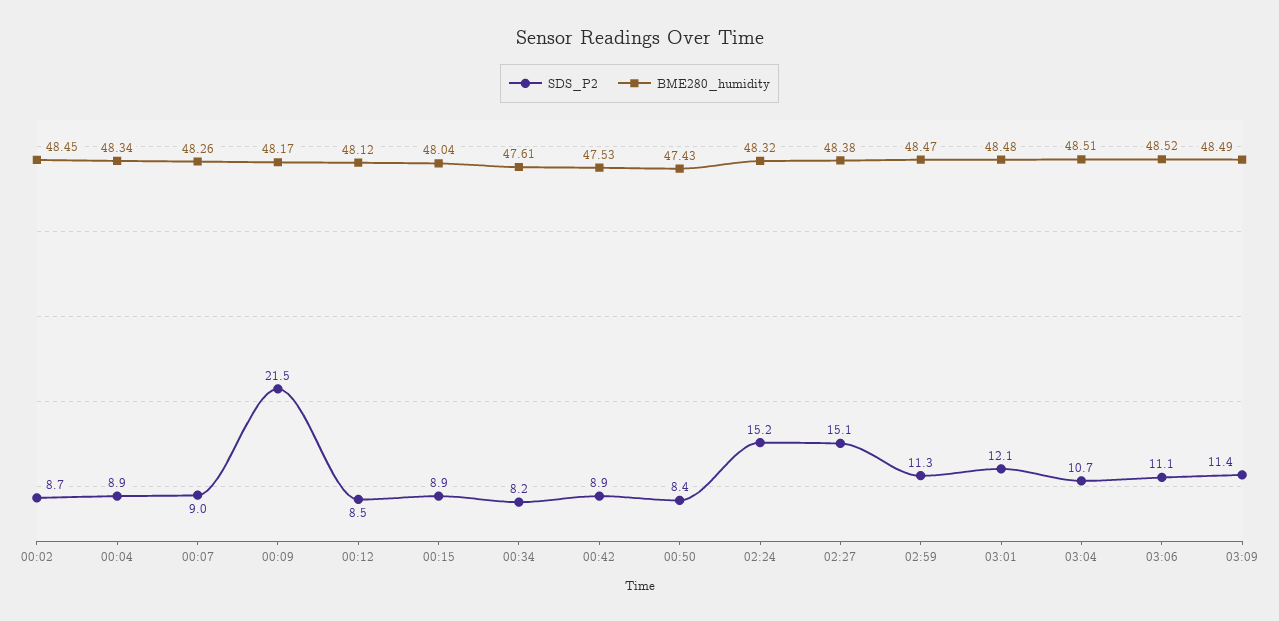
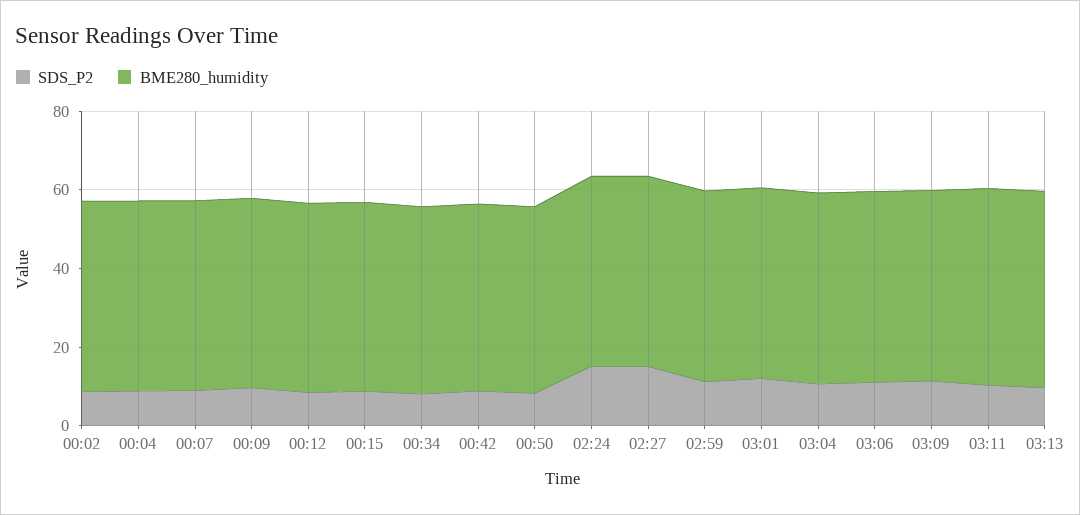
SDS_P2, 00:09: 21.5 -> 10
SDS_P2, 03:11: none -> 10
BME280_humidity, 03:11: none -> 50
SDS_P2, 03:13: none -> 10
BME280_humidity, 03:13: none -> 50

